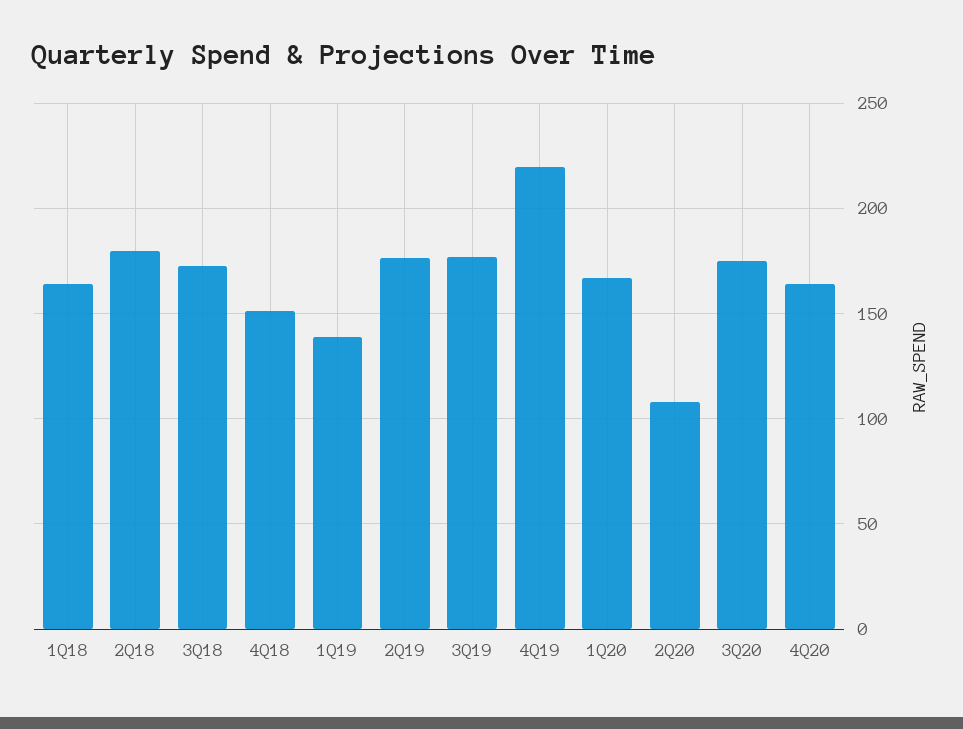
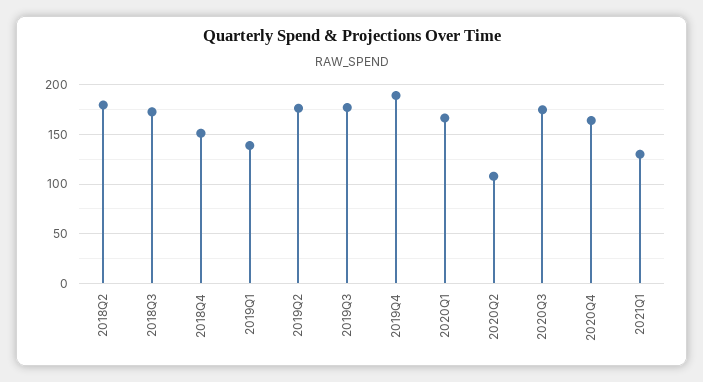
1Q18: 165 -> none
4Q19: 220 -> 190
2021Q1: none -> 130

